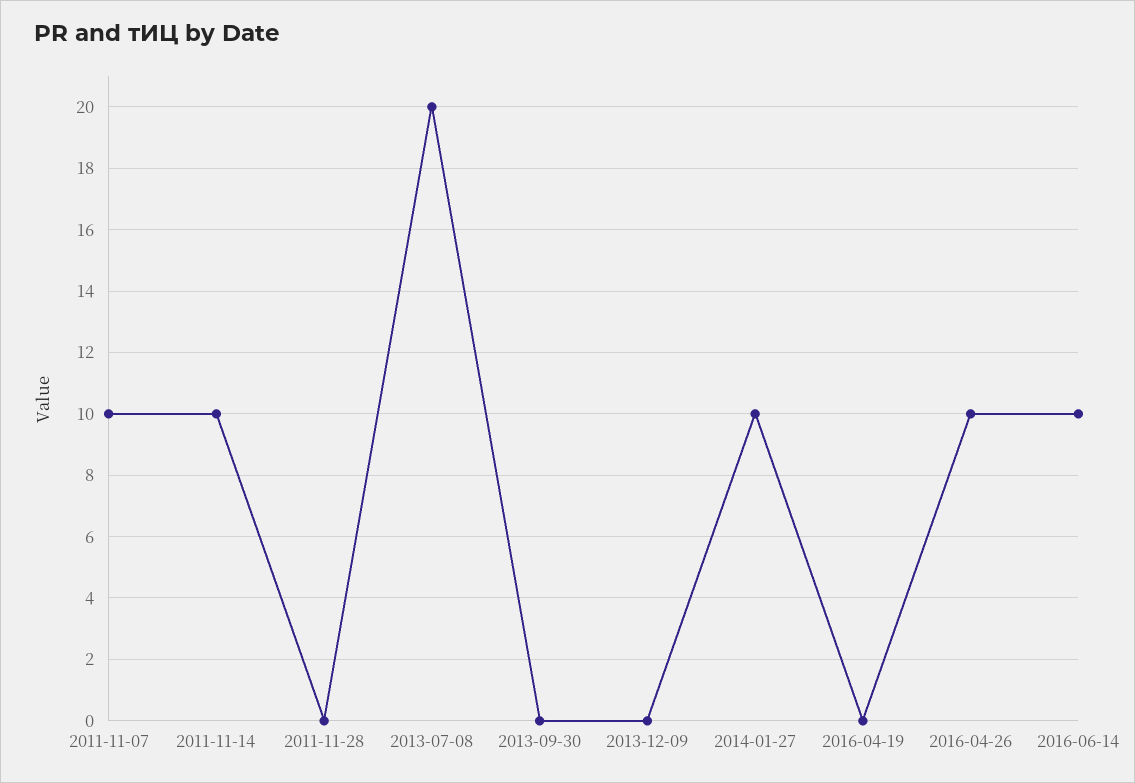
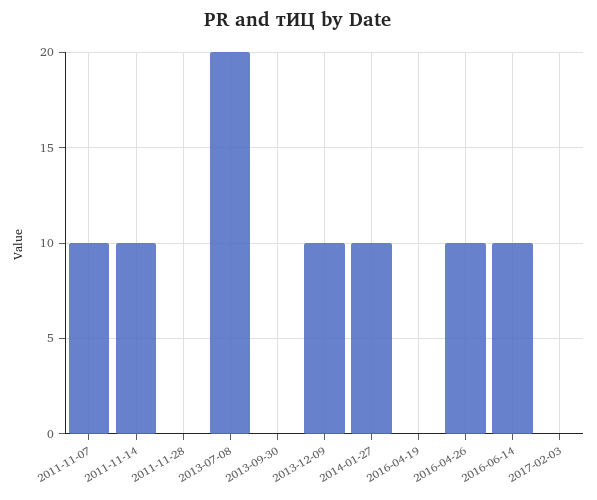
2013-12-09: 0 -> 10
2017-02-03: none -> 0

